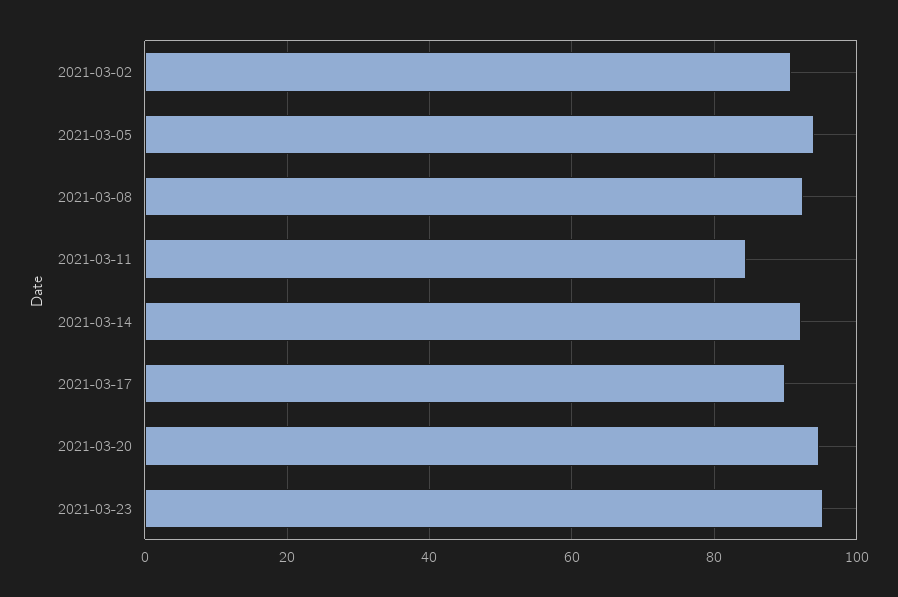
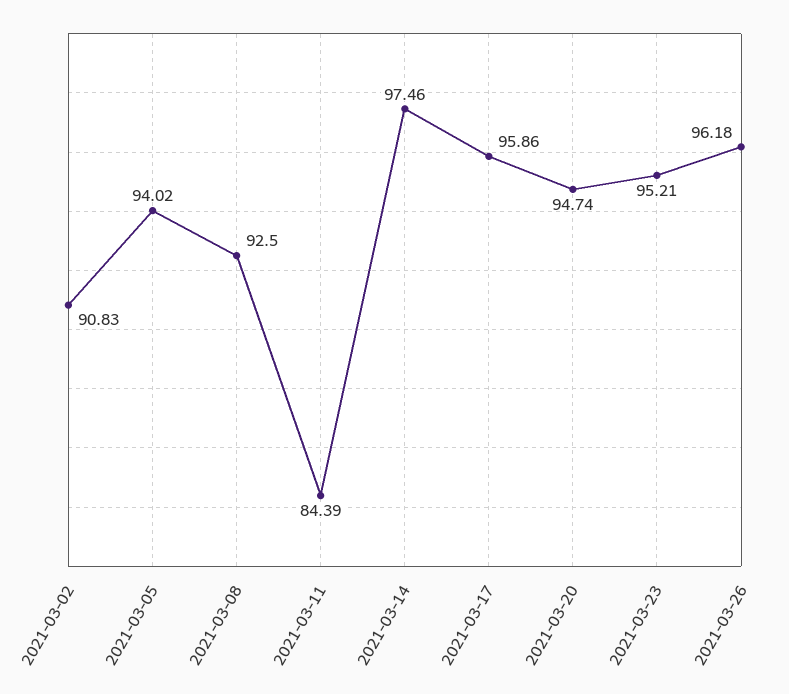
2021-03-14: 92 -> 97.46
2021-03-17: 90 -> 95.86
2021-03-26: none -> 96.18

